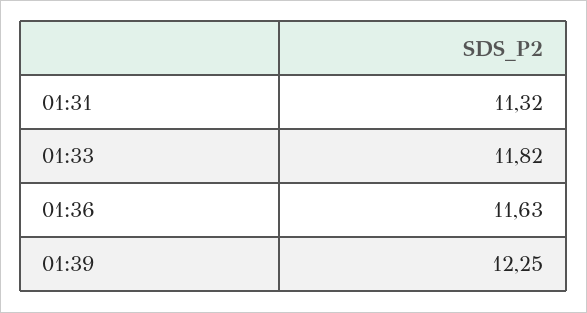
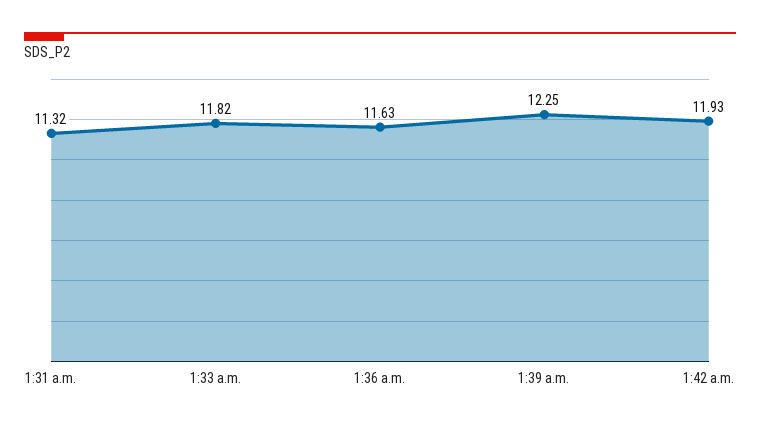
1:42 a.m.: none -> 11.93

